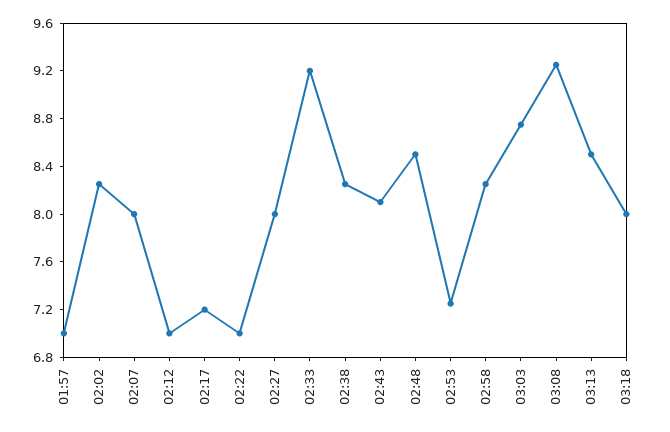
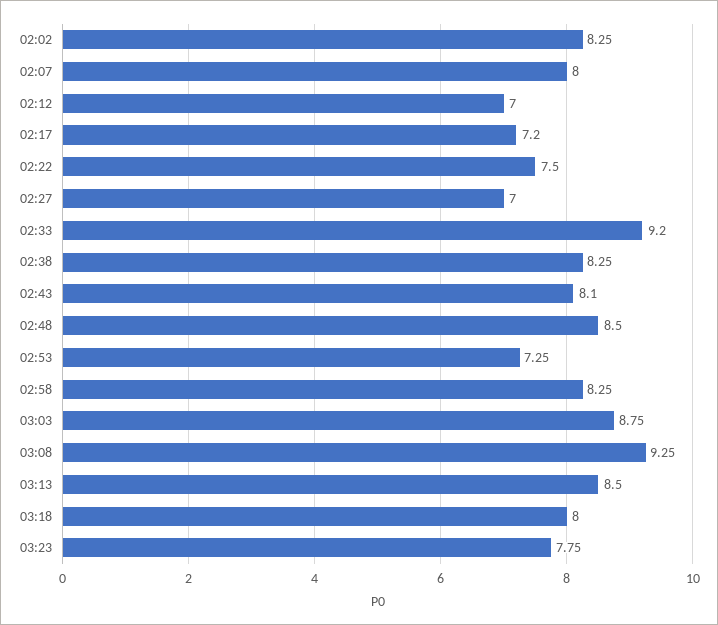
01:57: 7 -> none
02:22: 7 -> 7.5
02:27: 8 -> 7
03:23: none -> 7.75

